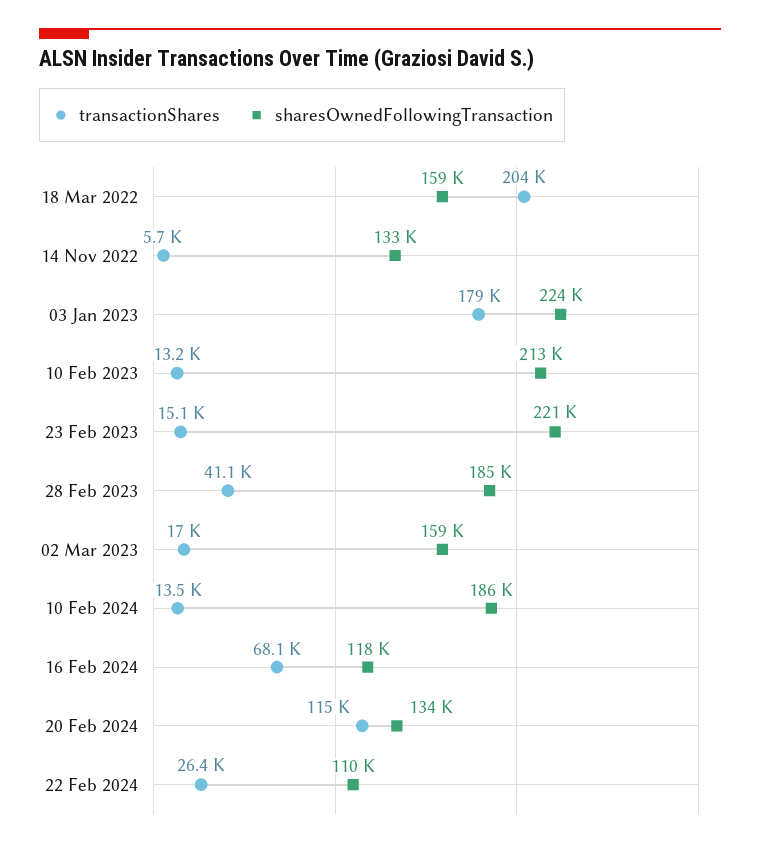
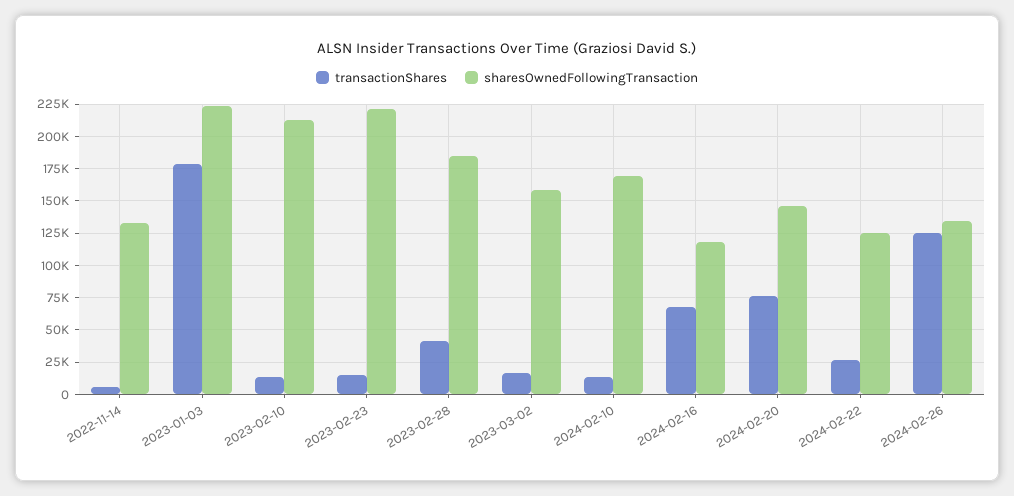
transactionShares, 18 Mar 2022: 204000 -> none
sharesOwnedFollowingTransaction, 18 Mar 2022: 159000 -> none
sharesOwnedFollowingTransaction, 10 Feb 2024: 186000 -> 170000
transactionShares, 20 Feb 2024: 115000 -> 75000
sharesOwnedFollowingTransaction, 20 Feb 2024: 134000 -> 145000
sharesOwnedFollowingTransaction, 22 Feb 2024: 110000 -> 125000
transactionShares, 2024-02-26: none -> 125000
sharesOwnedFollowingTransaction, 2024-02-26: none -> 135000

